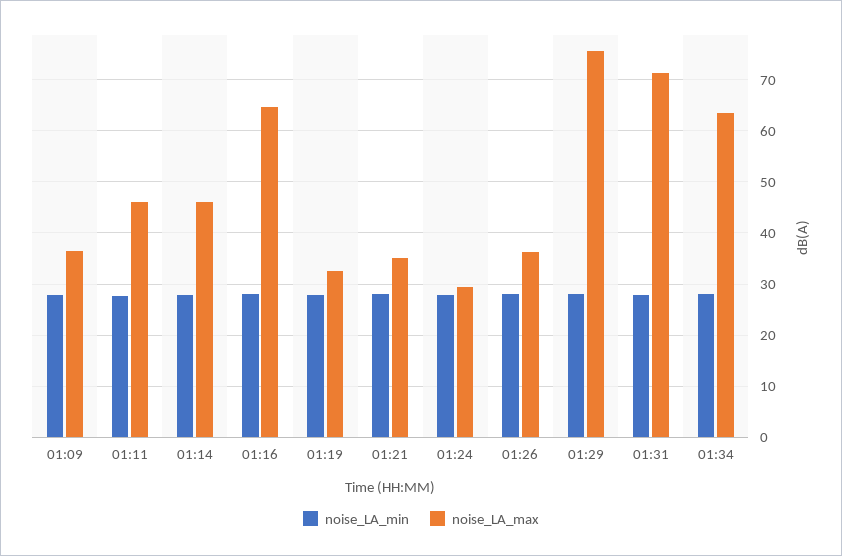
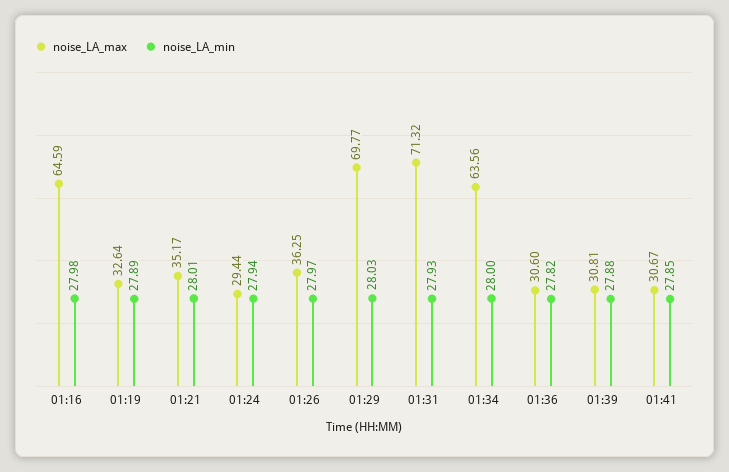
noise_LA_min, 01:09: 28 -> none
noise_LA_max, 01:09: 36 -> none
noise_LA_min, 01:11: 28 -> none
noise_LA_max, 01:11: 46 -> none
noise_LA_min, 01:14: 28 -> none
noise_LA_max, 01:14: 46 -> none
noise_LA_max, 01:29: 76 -> 69.77
noise_LA_max, 01:36: none -> 30.6
noise_LA_min, 01:36: none -> 27.82
noise_LA_max, 01:39: none -> 30.81
noise_LA_min, 01:39: none -> 27.88
noise_LA_max, 01:41: none -> 30.67
noise_LA_min, 01:41: none -> 27.85

